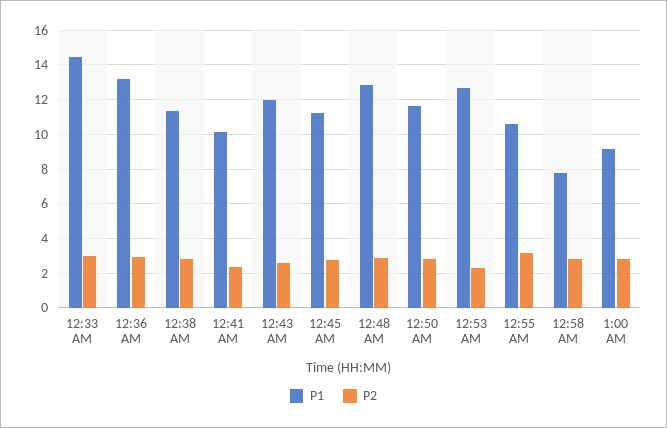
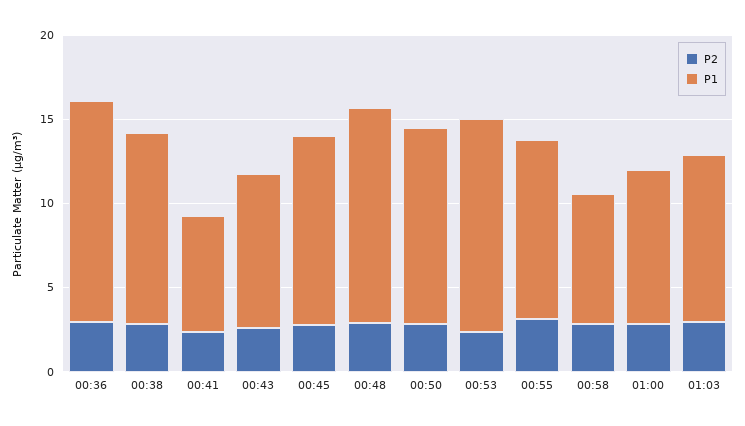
P1, 12:33 AM: 14.5 -> none
P2, 12:33 AM: 3 -> none
P1, 12:41 AM: 10 -> 7
P1, 12:43 AM: 12 -> 9
P2, 01:03: none -> 3
P1, 01:03: none -> 10

